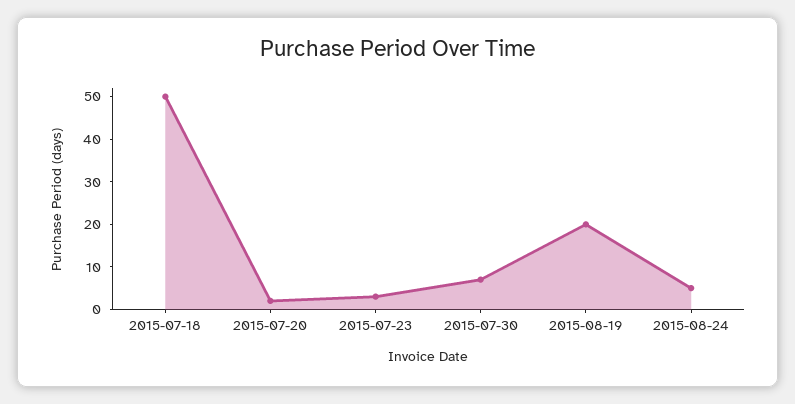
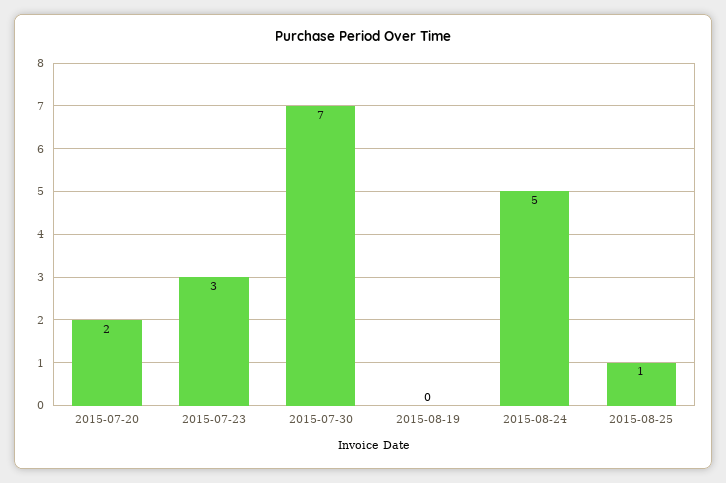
2015-07-18: 50 -> none
2015-08-19: 20 -> 0
2015-08-25: none -> 1

